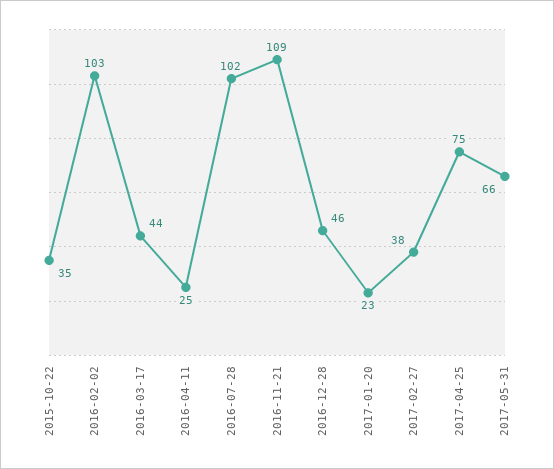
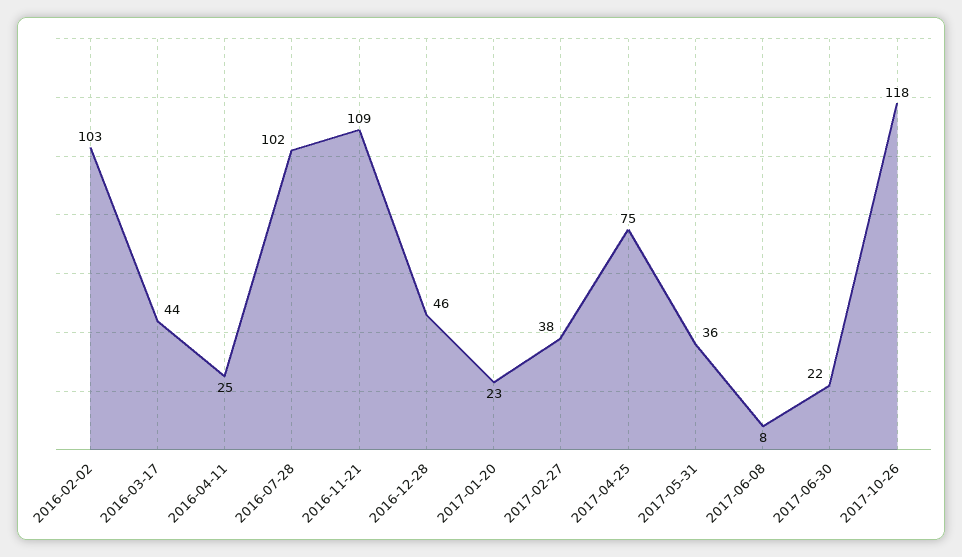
2015-10-22: 35 -> none
2017-05-31: 66 -> 36
2017-06-08: none -> 8
2017-06-30: none -> 22
2017-10-26: none -> 118

